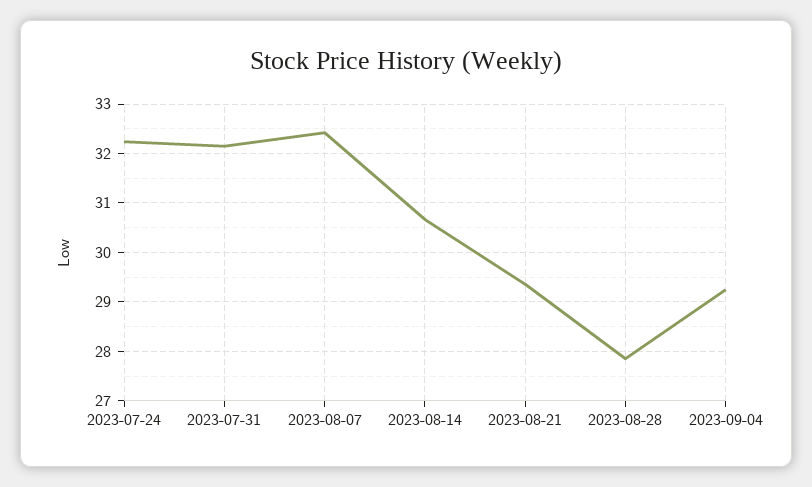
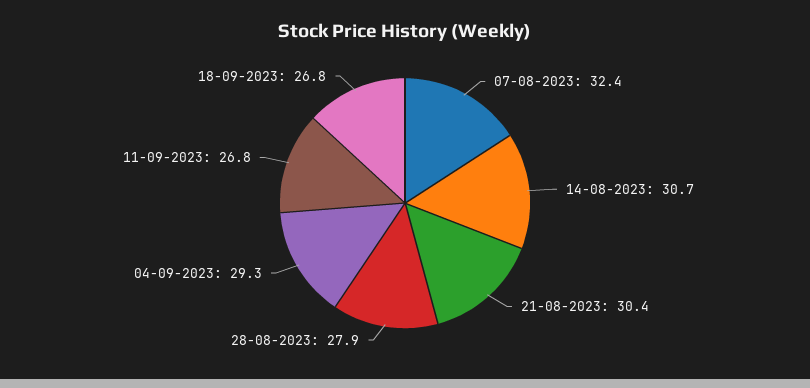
2023-07-24: 32.2 -> none
2023-07-31: 32.2 -> none
2023-08-21: 29.4 -> 30.4
11-09-2023: none -> 26.8
18-09-2023: none -> 26.8

